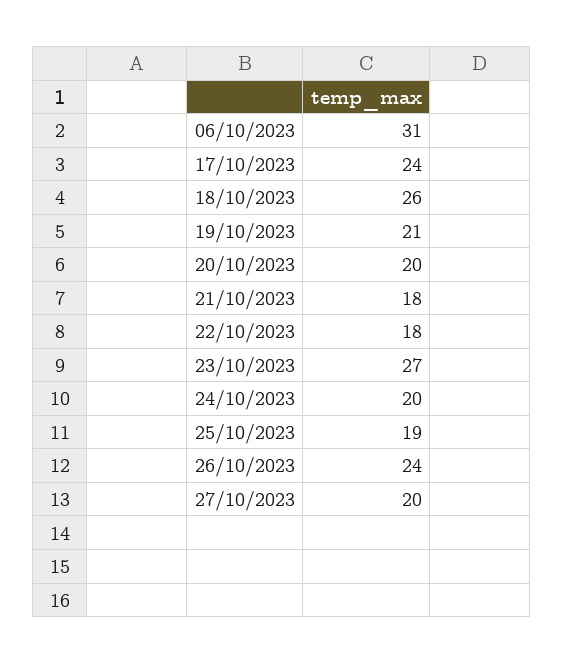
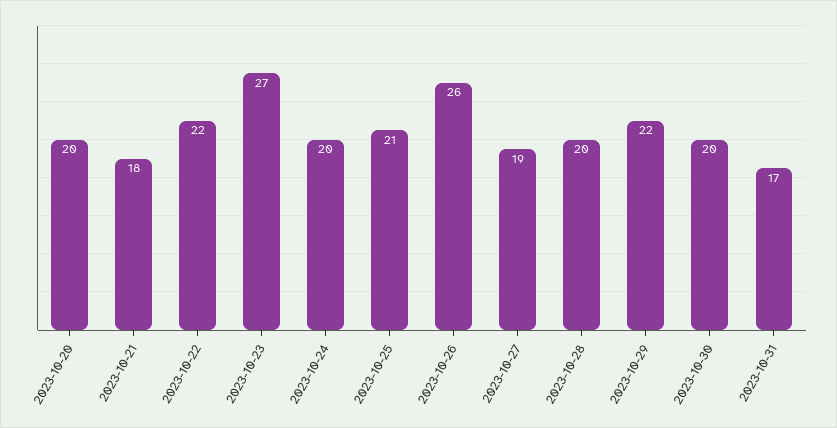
06/10/2023: 31 -> none
17/10/2023: 24 -> none
18/10/2023: 26 -> none
19/10/2023: 21 -> none
22/10/2023: 18 -> 22
25/10/2023: 19 -> 21
26/10/2023: 24 -> 26
27/10/2023: 20 -> 19
2023-10-28: none -> 20
2023-10-29: none -> 22
2023-10-30: none -> 20
2023-10-31: none -> 17

